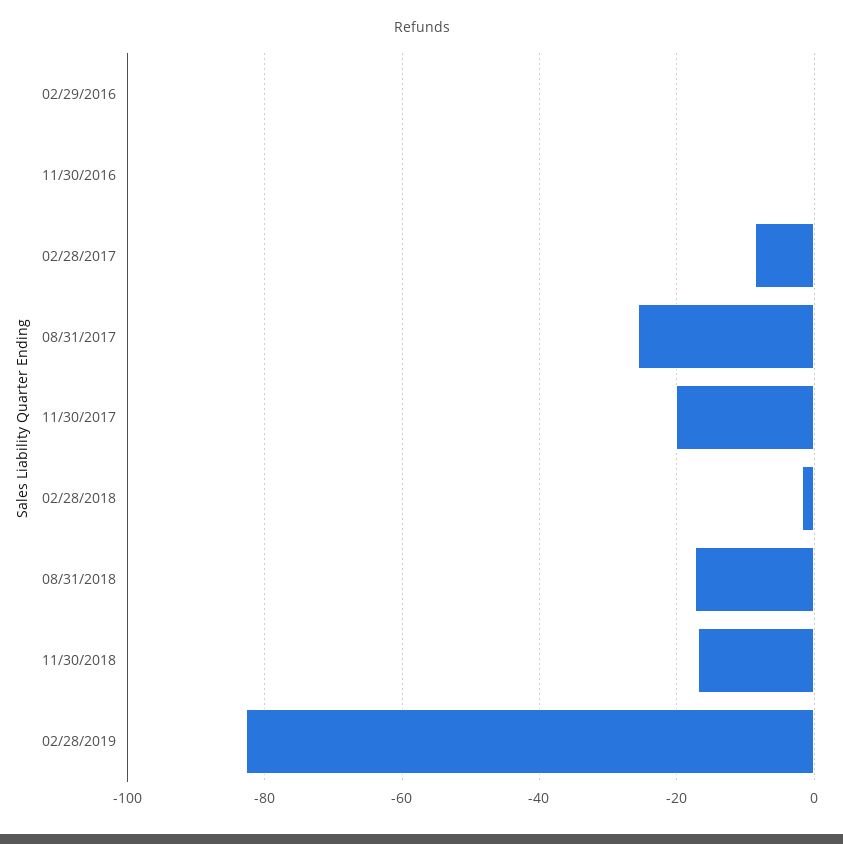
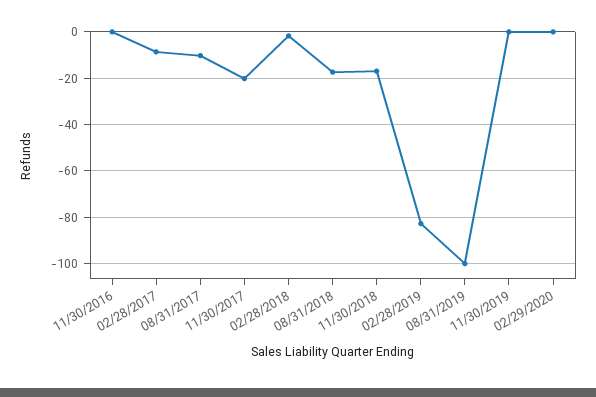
02/29/2016: 0 -> none
08/31/2017: -26 -> -10
08/31/2019: none -> -100
11/30/2019: none -> 0
02/29/2020: none -> 0

